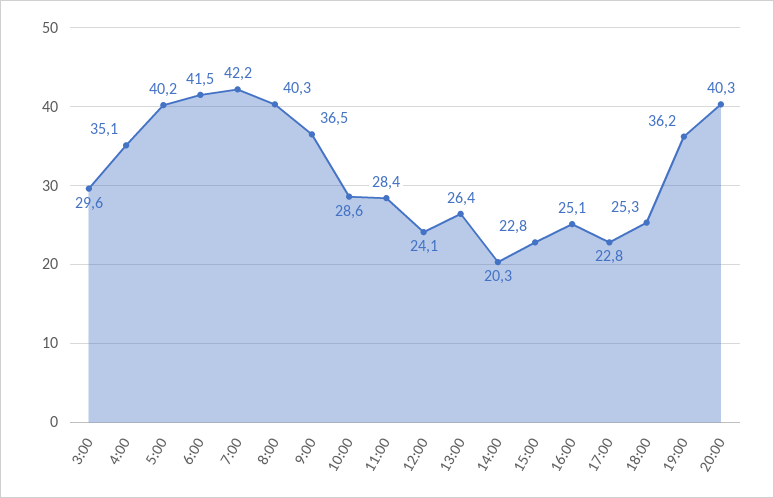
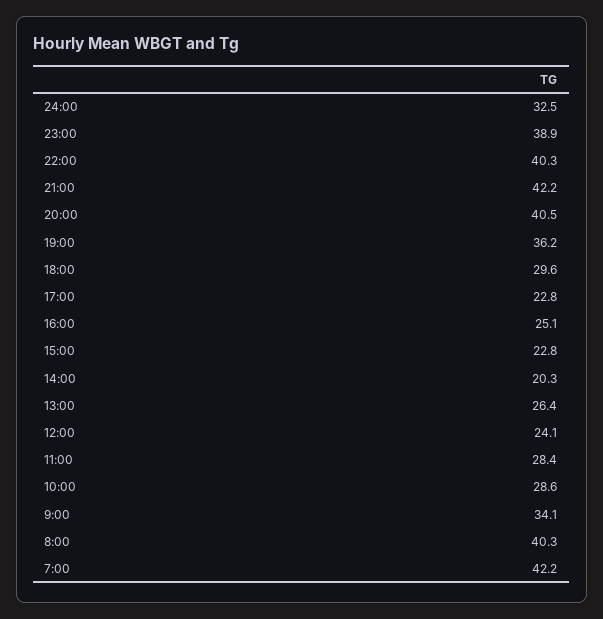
3:00: 29.6 -> none
4:00: 35.1 -> none
5:00: 40.2 -> none
6:00: 41.5 -> none
9:00: 36.5 -> 34.1
18:00: 25.3 -> 29.6
20:00: 40.3 -> 40.5
24:00: none -> 32.5
23:00: none -> 38.9
22:00: none -> 40.3
21:00: none -> 42.2

